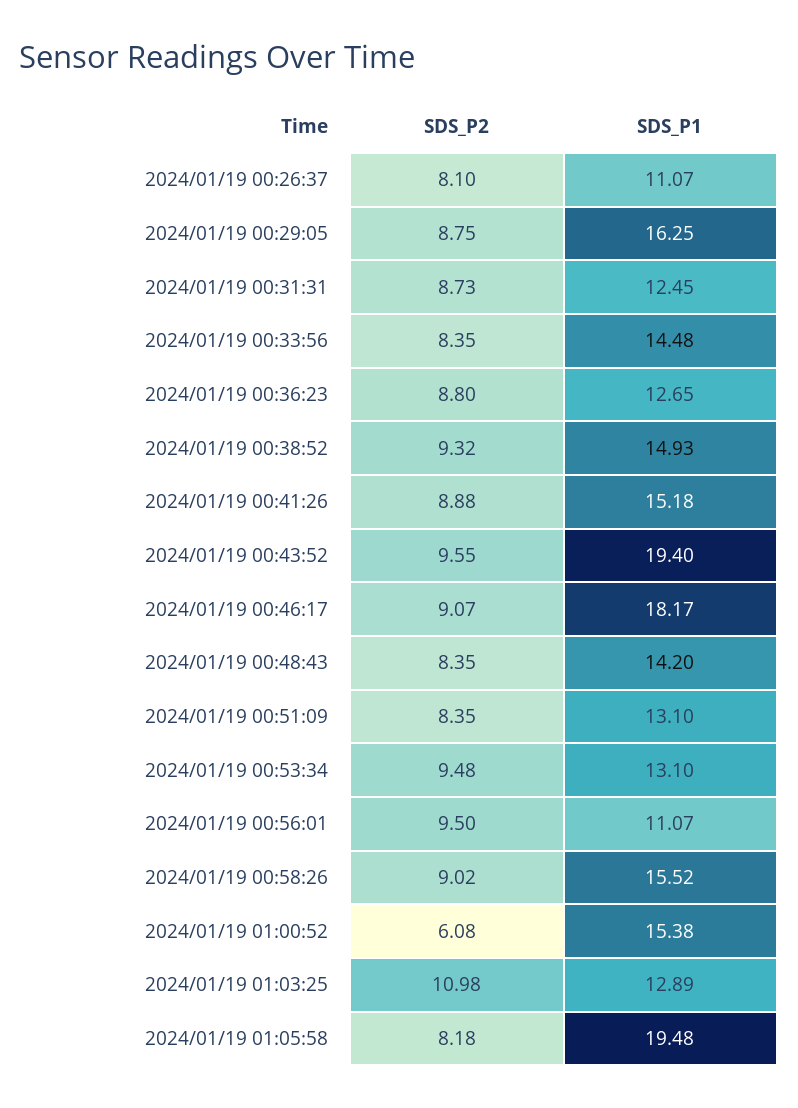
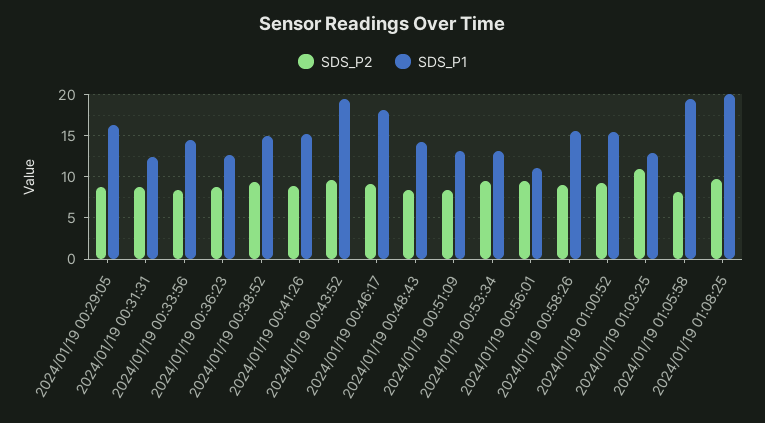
SDS_P2, 2024/01/19 00:26:37: 8.1 -> none
SDS_P1, 2024/01/19 00:26:37: 11.07 -> none
SDS_P2, 2024/01/19 01:00:52: 6.08 -> 9
SDS_P2, 2024/01/19 01:08:25: none -> 10
SDS_P1, 2024/01/19 01:08:25: none -> 20

